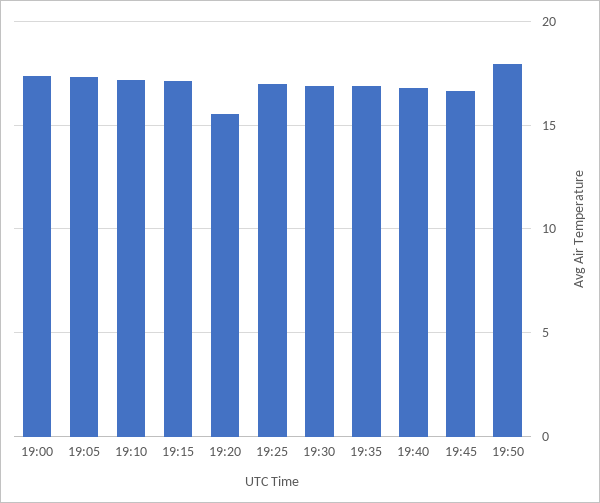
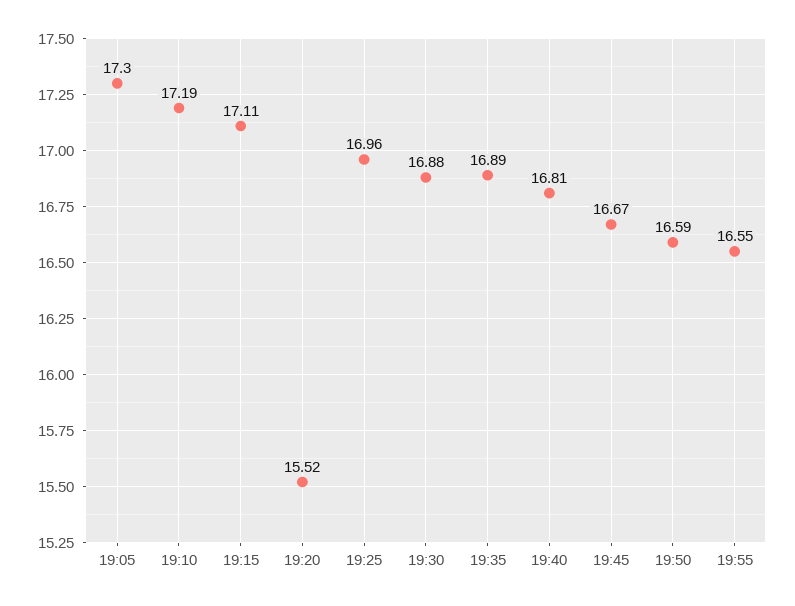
19:00: 17.5 -> none
19:50: 18 -> 16.59
19:55: none -> 16.55

